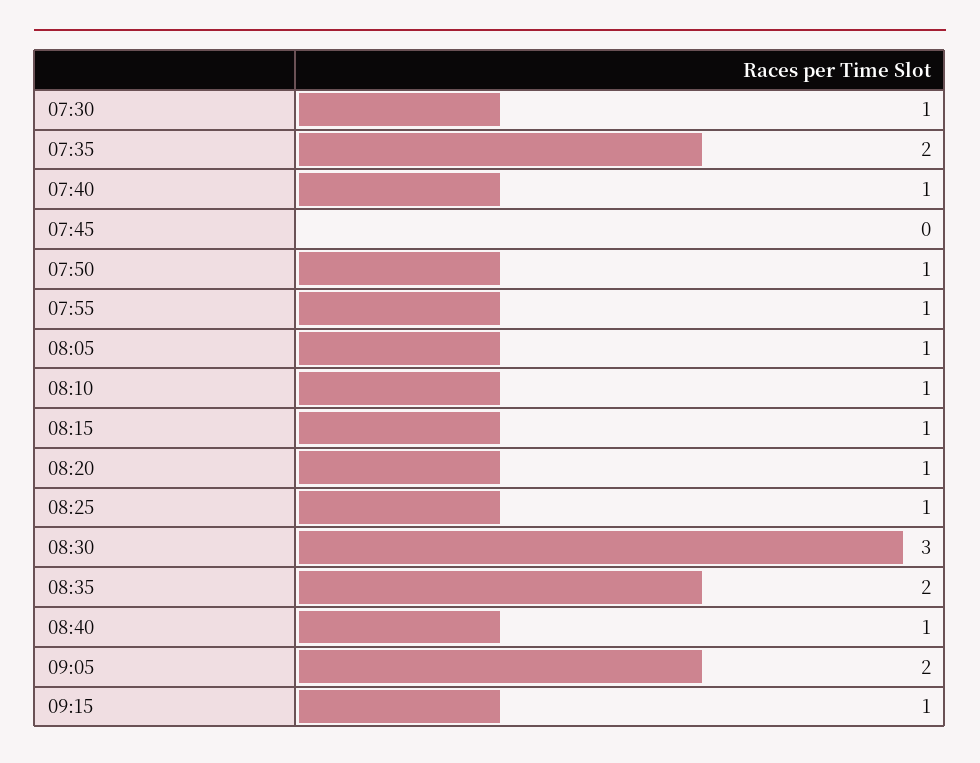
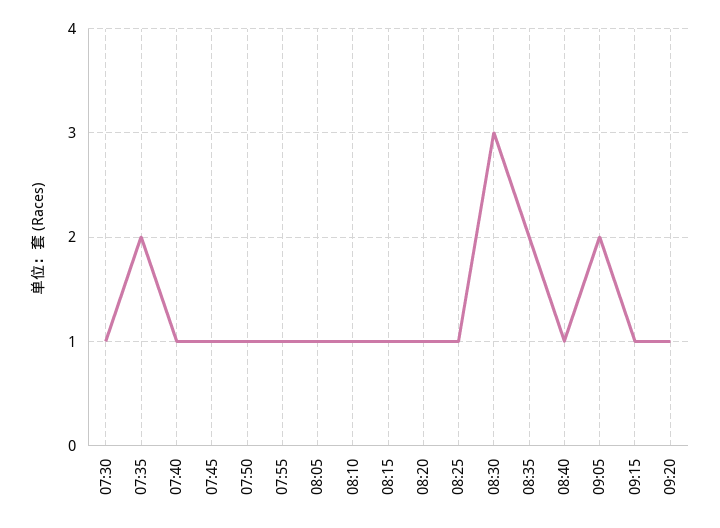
07:45: 0 -> 1
09:20: none -> 1

